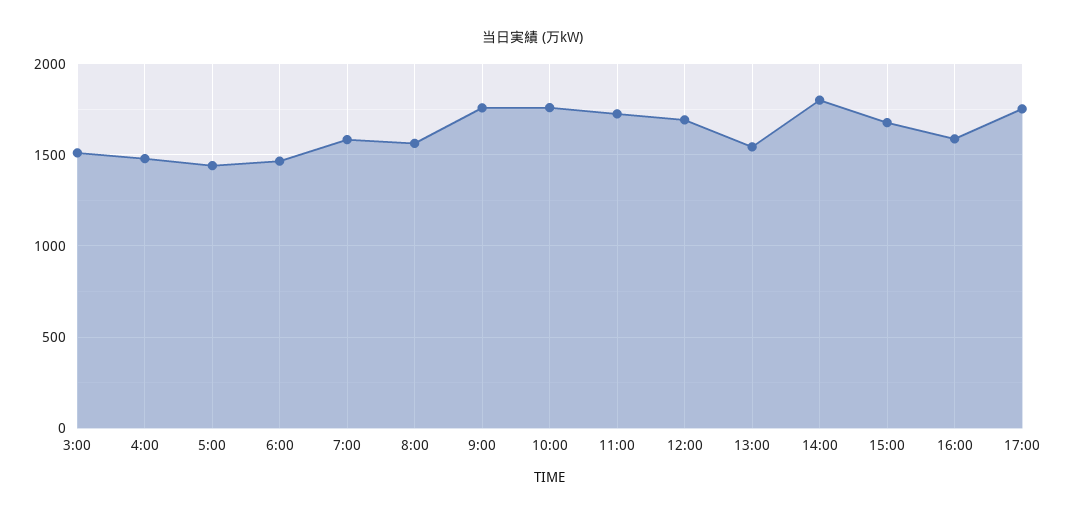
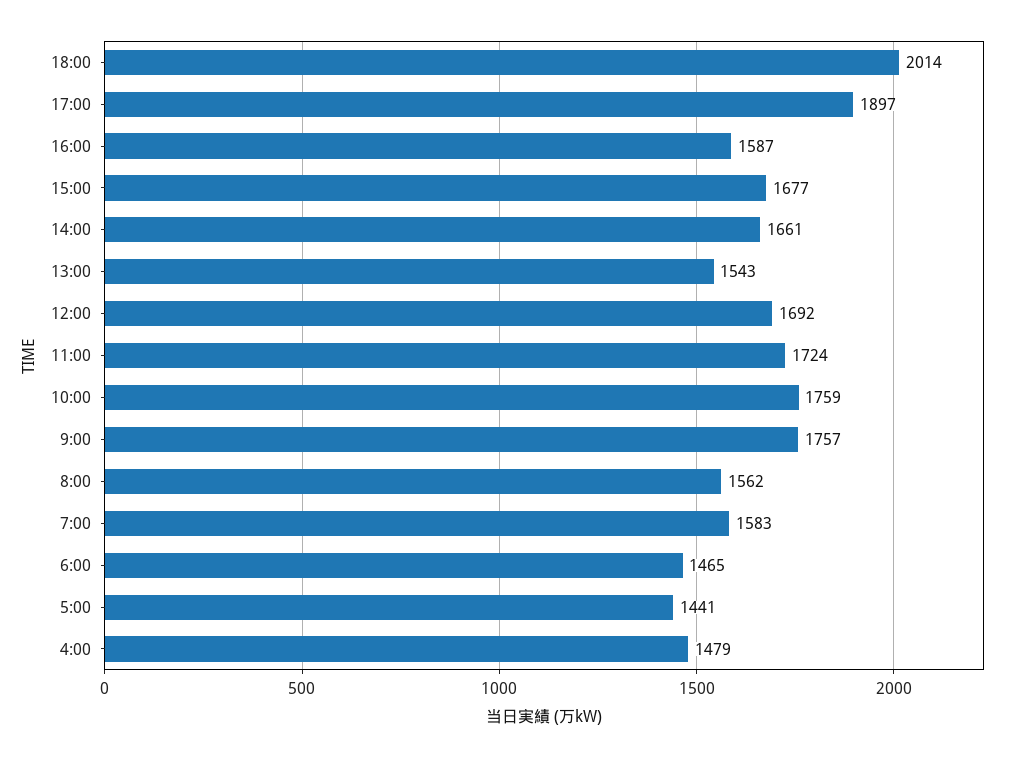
3:00: 1500 -> none
14:00: 1800 -> 1661
17:00: 1750 -> 1897
18:00: none -> 2014

